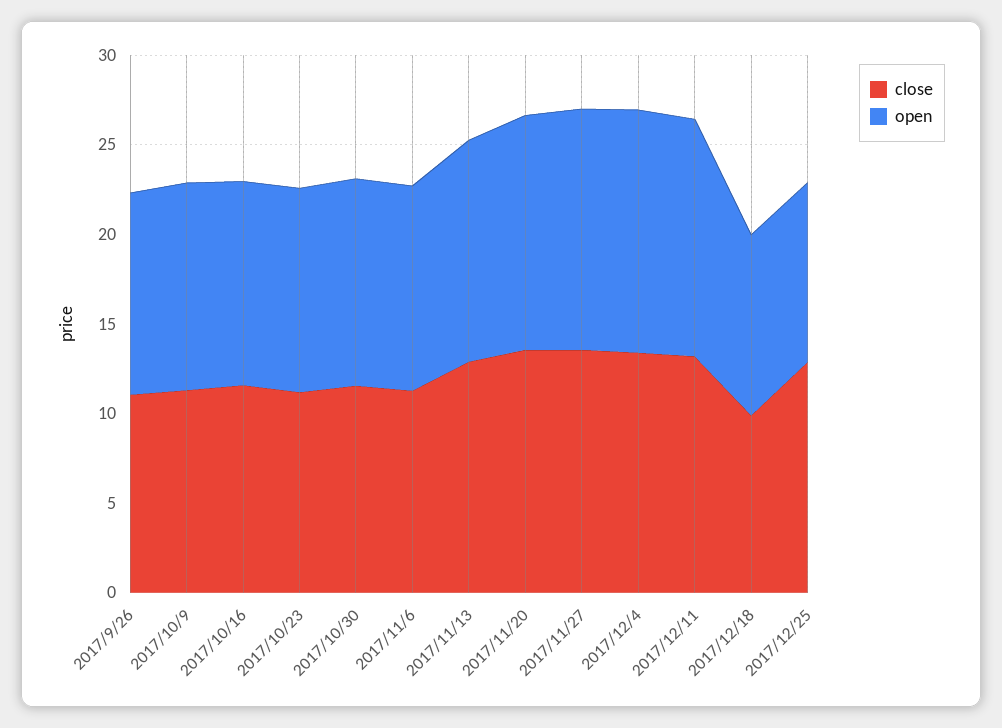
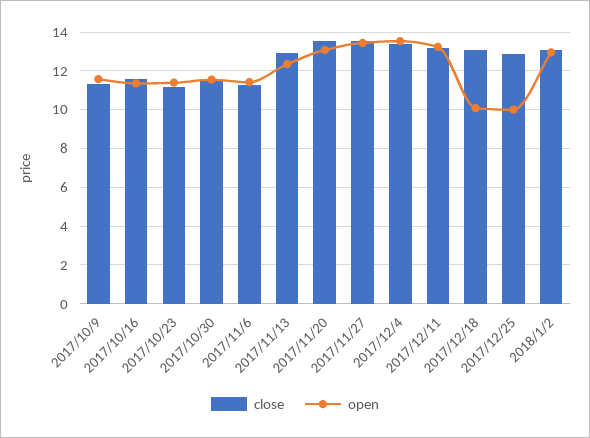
close, 2017/9/26: 11 -> none
open, 2017/9/26: 11 -> none
close, 2017/12/18: 10 -> 13
close, 2018/1/2: none -> 13
open, 2018/1/2: none -> 13

